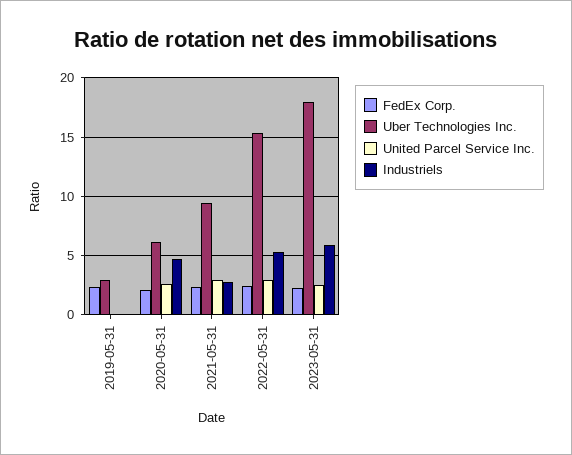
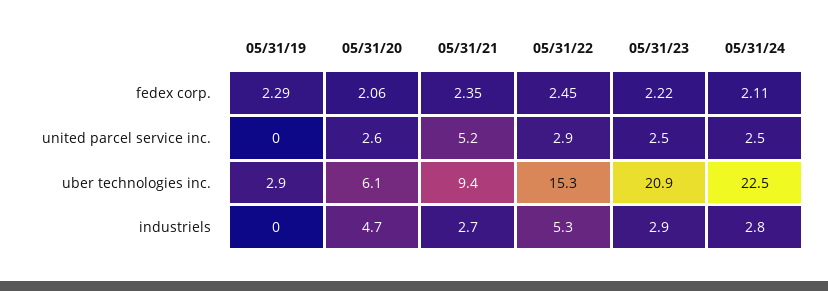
United Parcel Service Inc., 2021-05-31: 3 -> 5.2
Uber Technologies Inc., 2023-05-31: 18 -> 20.9
Industriels, 2023-05-31: 6 -> 2.9
FedEx Corp., 05/31/24: none -> 2.11
United Parcel Service Inc., 05/31/24: none -> 2.5
Uber Technologies Inc., 05/31/24: none -> 22.5
Industriels, 05/31/24: none -> 2.8

